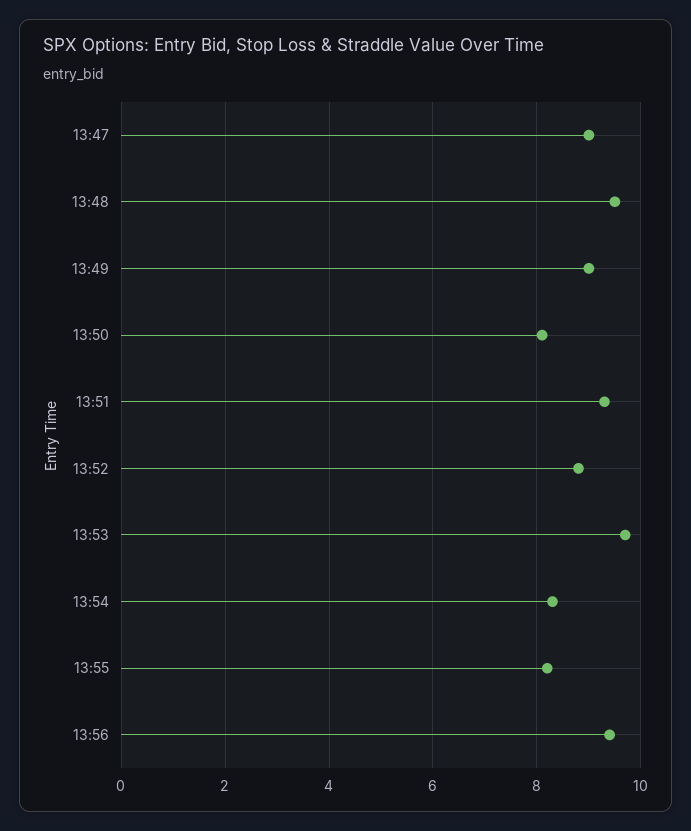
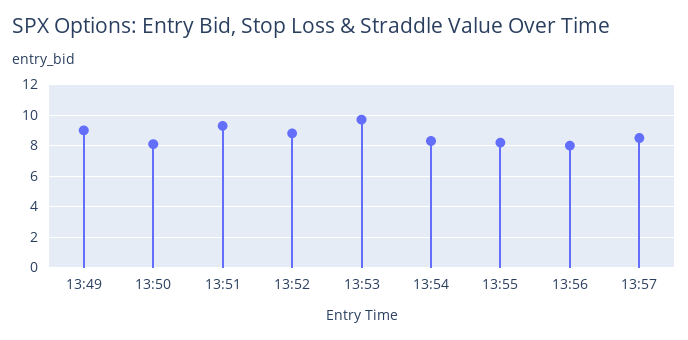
13:47: 9 -> none
13:48: 9.5 -> none
13:56: 9.5 -> 8
13:57: none -> 8.5

